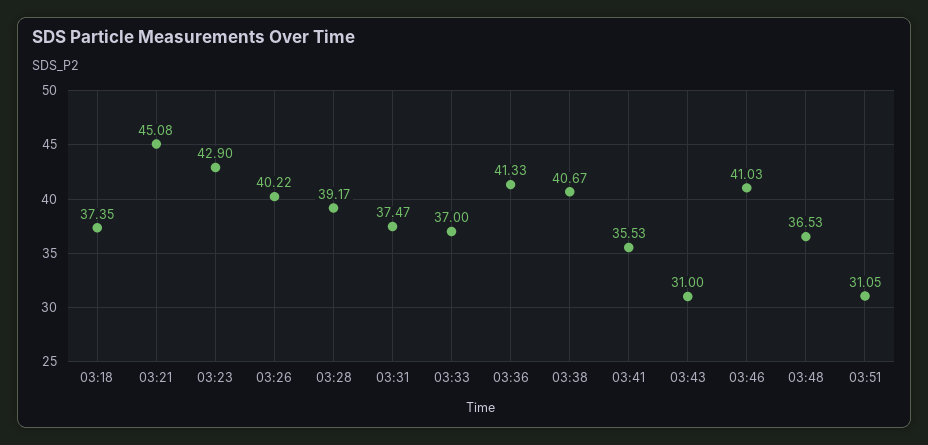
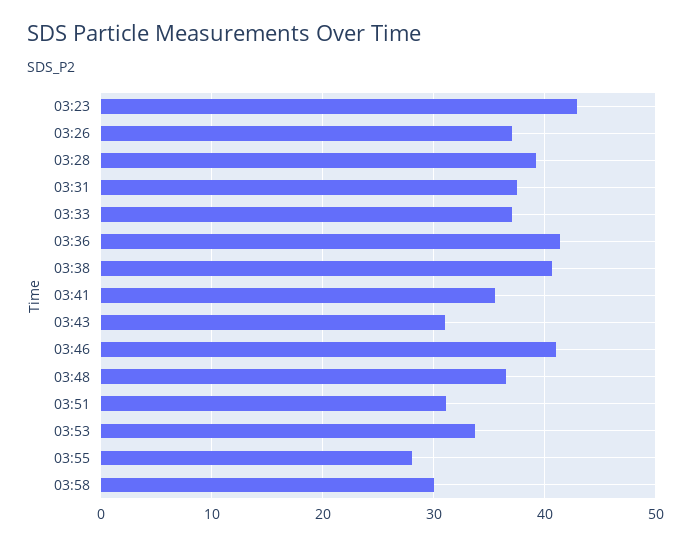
03:18: 37.35 -> none
03:21: 45.08 -> none
03:26: 40.22 -> 37
03:53: none -> 34
03:55: none -> 28
03:58: none -> 30

